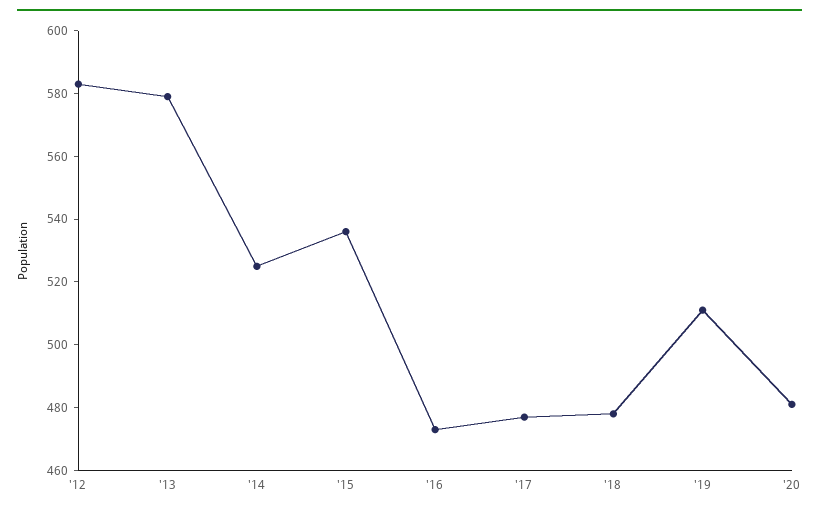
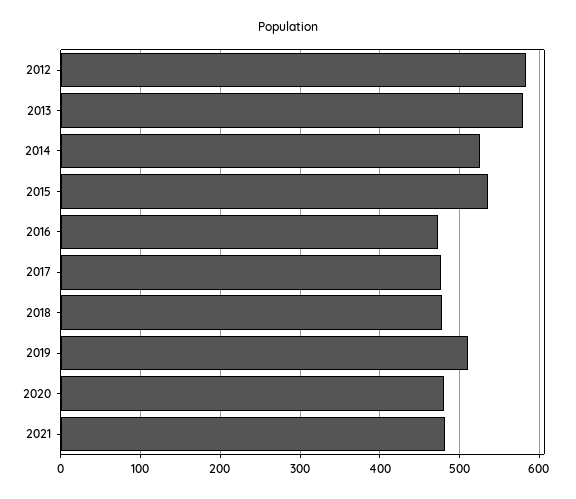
2021: none -> 480

